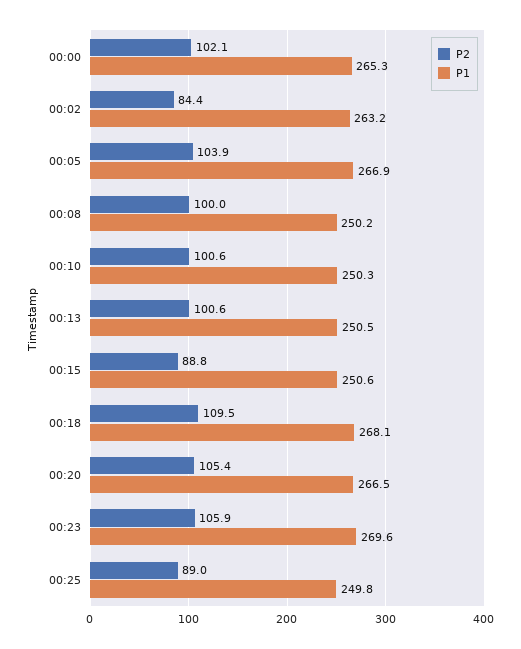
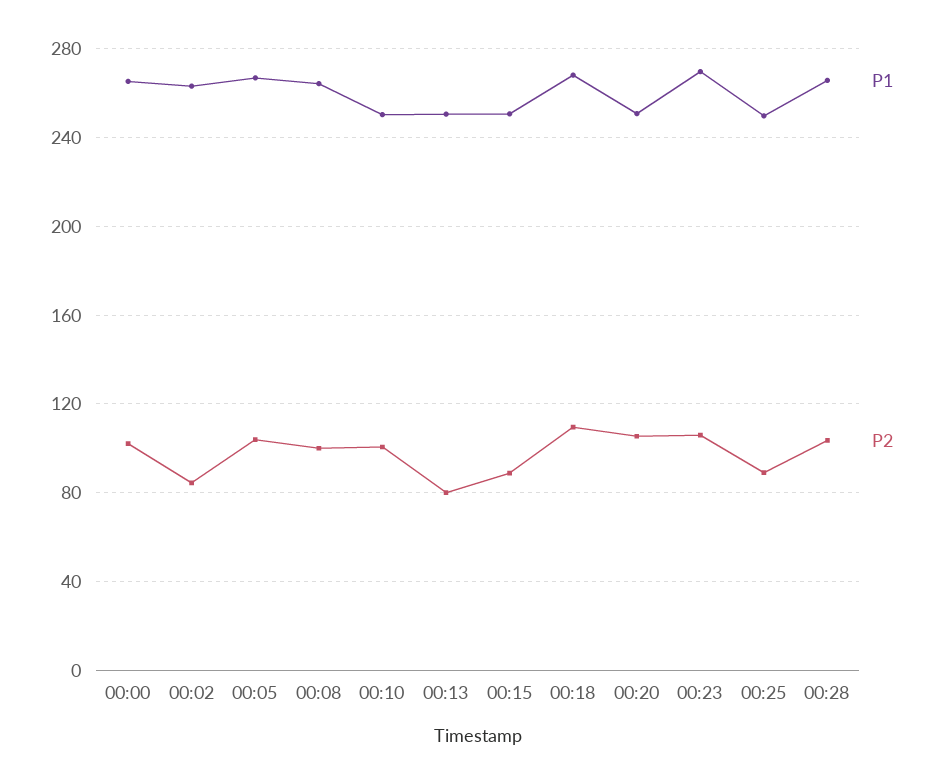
P1, 00:08: 250.2 -> 265
P2, 00:13: 100.6 -> 80
P1, 00:20: 266.5 -> 250
P1, 00:28: none -> 265
P2, 00:28: none -> 105

